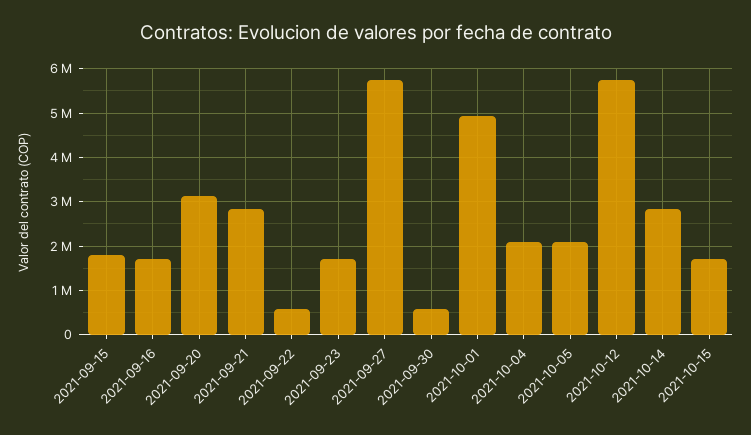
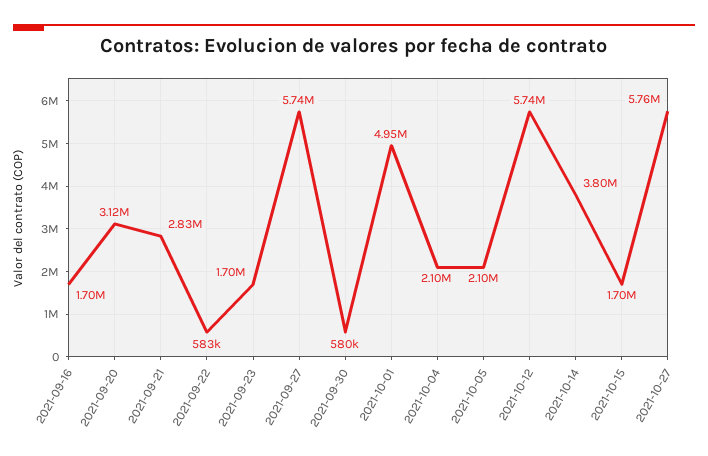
2021-09-15: 1800000 -> none
2021-10-14: 2800000 -> 3800000
2021-10-27: none -> 5760000

